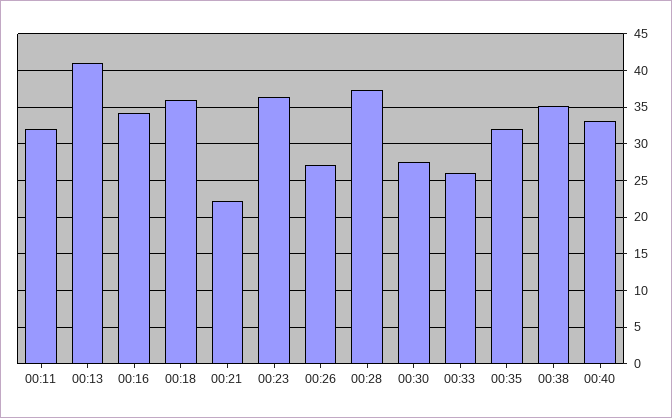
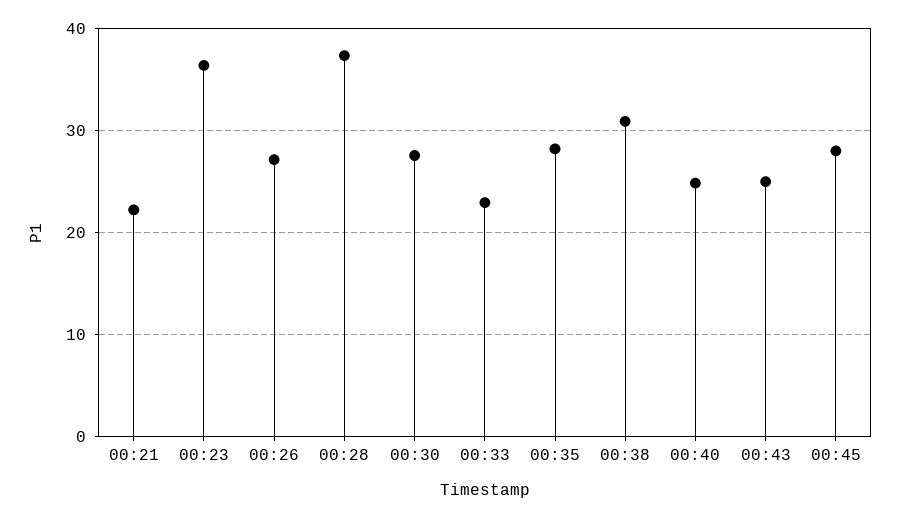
00:11: 32 -> none
00:13: 41 -> none
00:16: 34 -> none
00:18: 36 -> none
00:33: 26 -> 23
00:35: 32 -> 28
00:38: 35 -> 31
00:40: 33 -> 25
00:43: none -> 25
00:45: none -> 28

